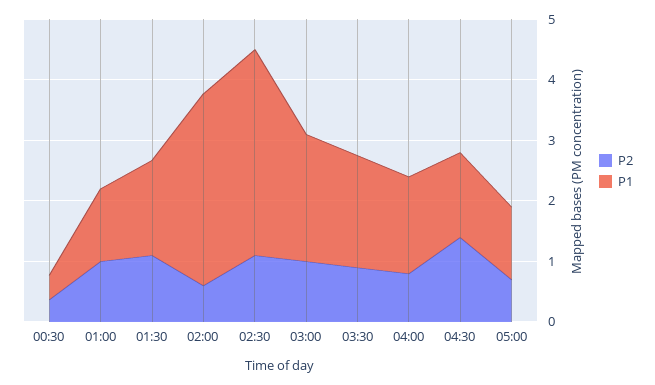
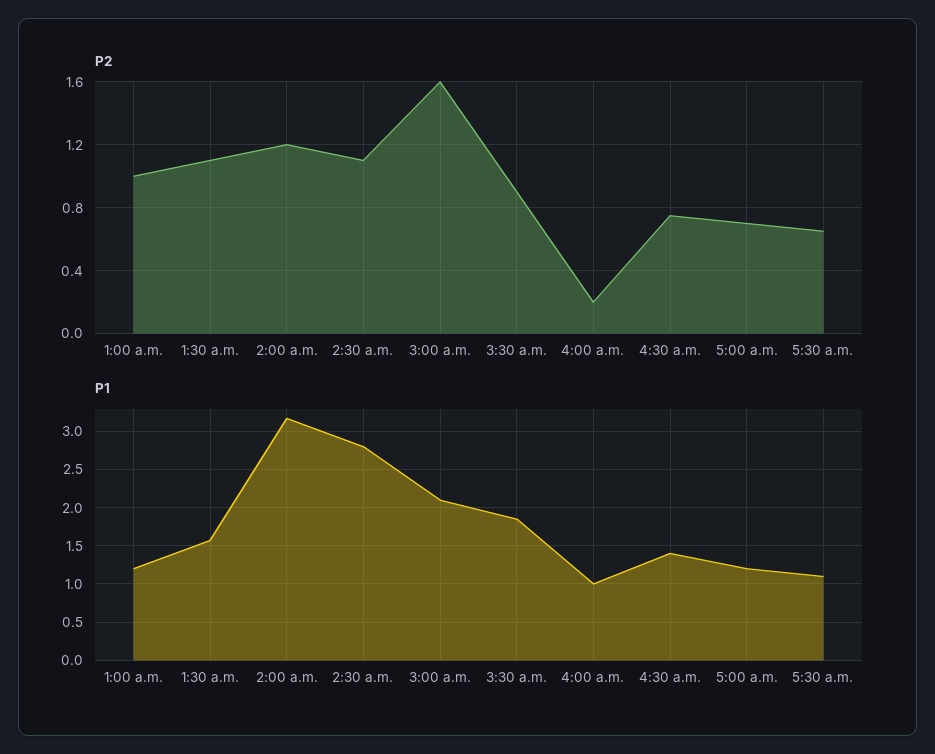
P2, 00:30: 0.4 -> none
P1, 00:30: 0.4 -> none
P2, 02:00: 0.6 -> 1.2
P1, 02:30: 3.4 -> 2.8
P2, 03:00: 1 -> 1.6
P2, 04:00: 0.8 -> 0.2
P1, 04:00: 1.6 -> 1
P2, 04:30: 1.4 -> 0.75
P2, 5:30 a.m.: none -> 0.65
P1, 5:30 a.m.: none -> 1.1

